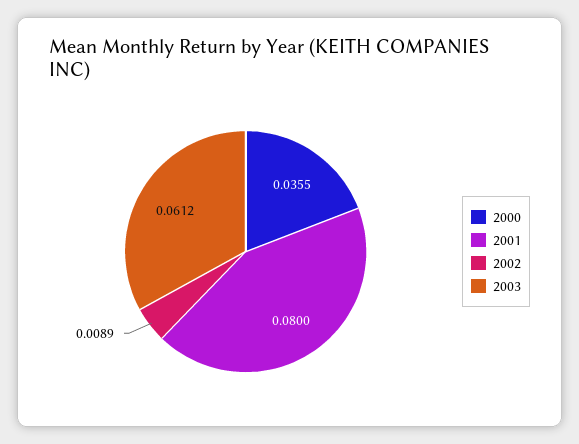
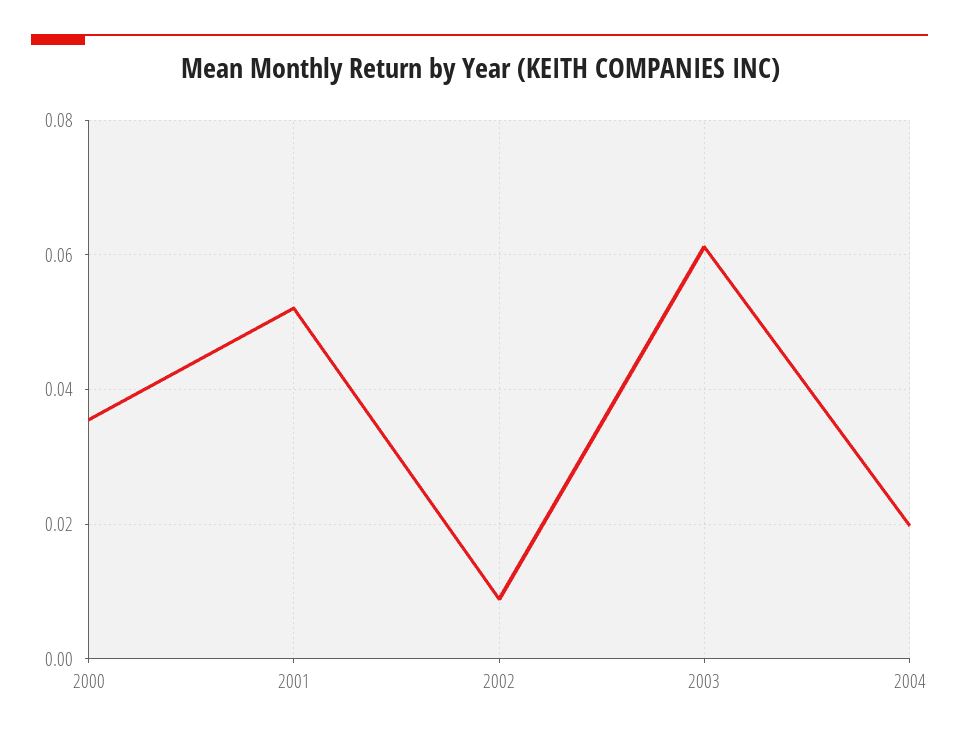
2001: 0.08 -> 0.052
2004: none -> 0.02

